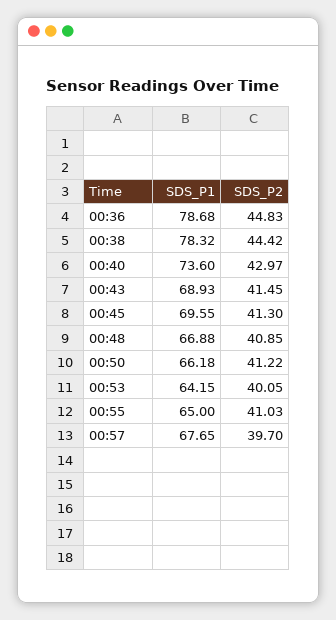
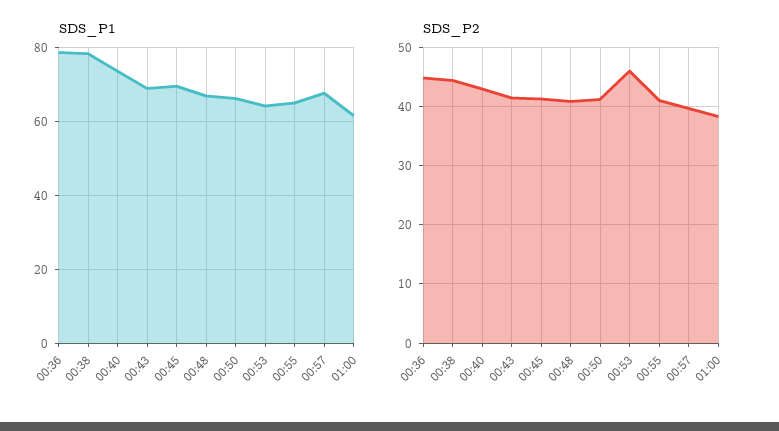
SDS_P2, 00:53: 40.05 -> 46
SDS_P1, 01:00: none -> 62
SDS_P2, 01:00: none -> 38

